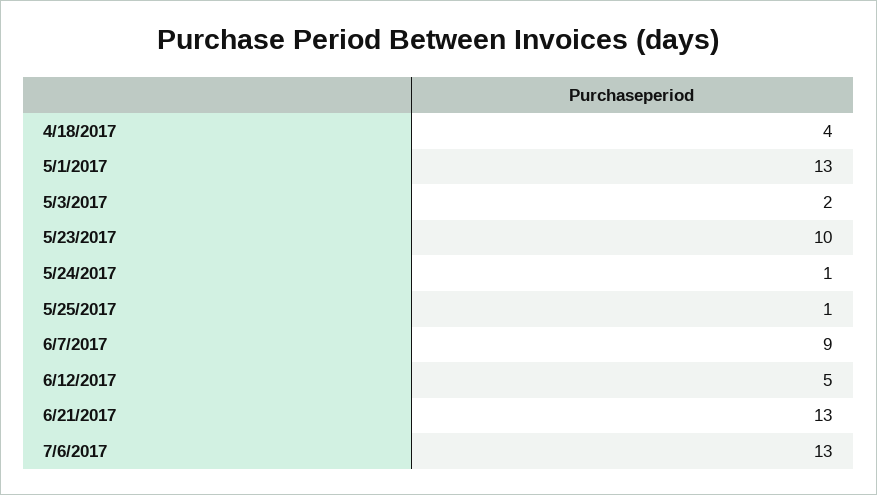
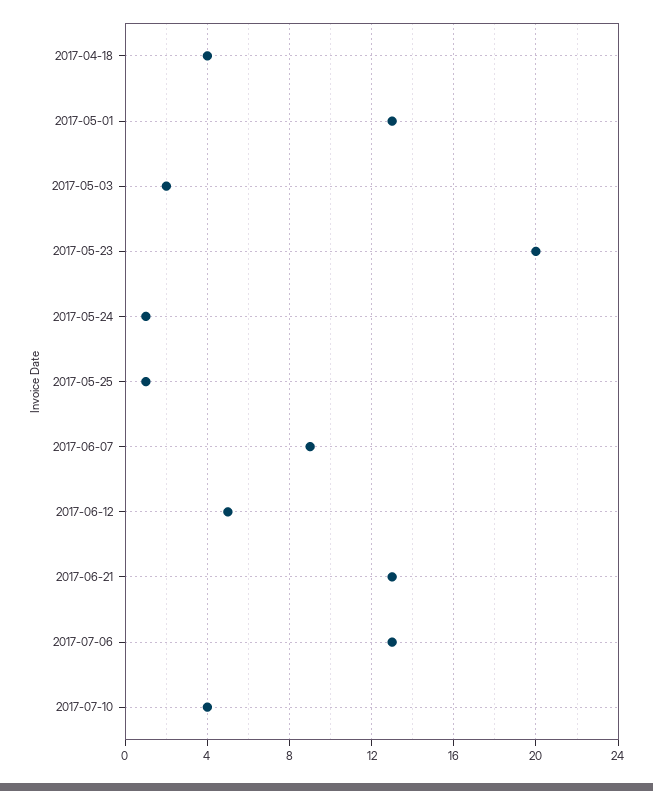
5/23/2017: 10 -> 20
2017-07-10: none -> 4

